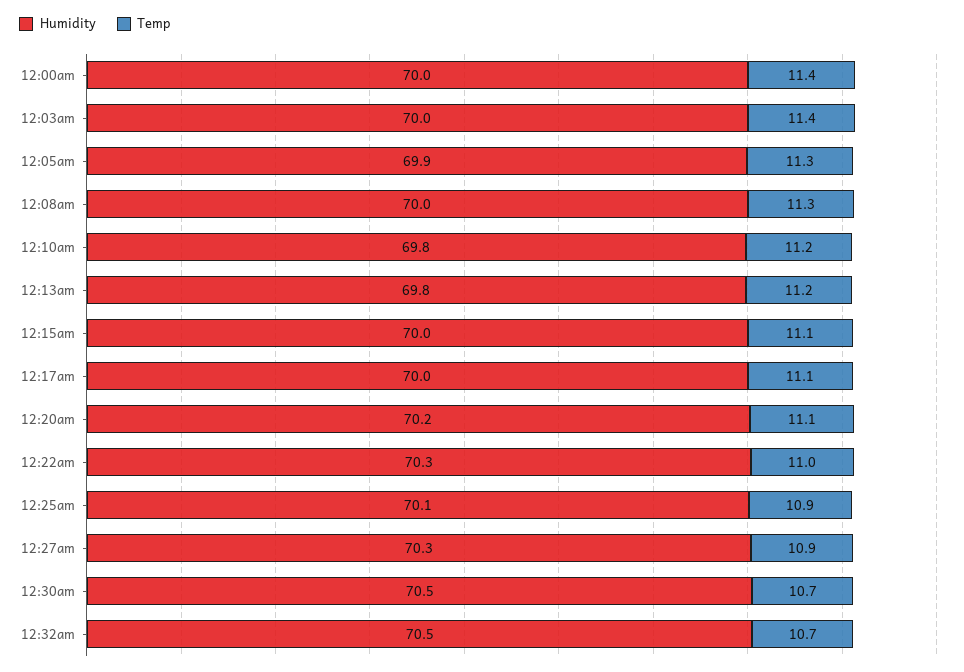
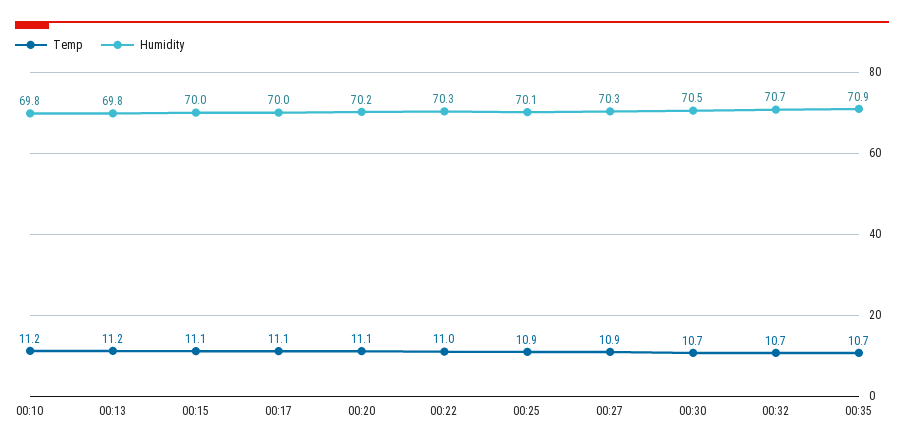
Humidity, 12:00am: 70 -> none
Temp, 12:00am: 11.4 -> none
Humidity, 12:03am: 70 -> none
Temp, 12:03am: 11.4 -> none
Humidity, 12:05am: 69.9 -> none
Temp, 12:05am: 11.3 -> none
Humidity, 12:08am: 70 -> none
Temp, 12:08am: 11.3 -> none
Humidity, 12:32am: 70.5 -> 70.7
Temp, 00:35: none -> 10.7
Humidity, 00:35: none -> 70.9

